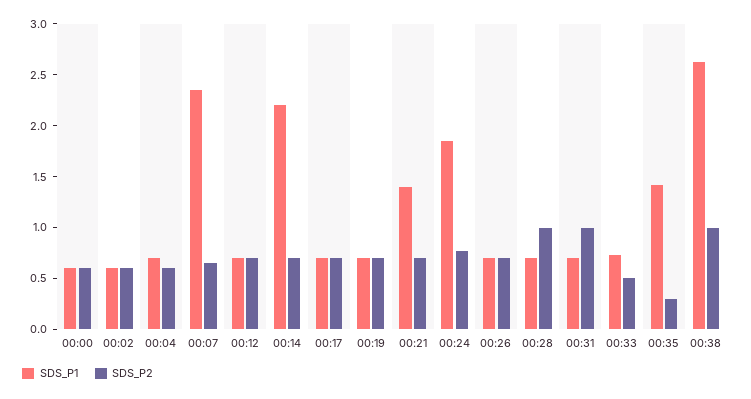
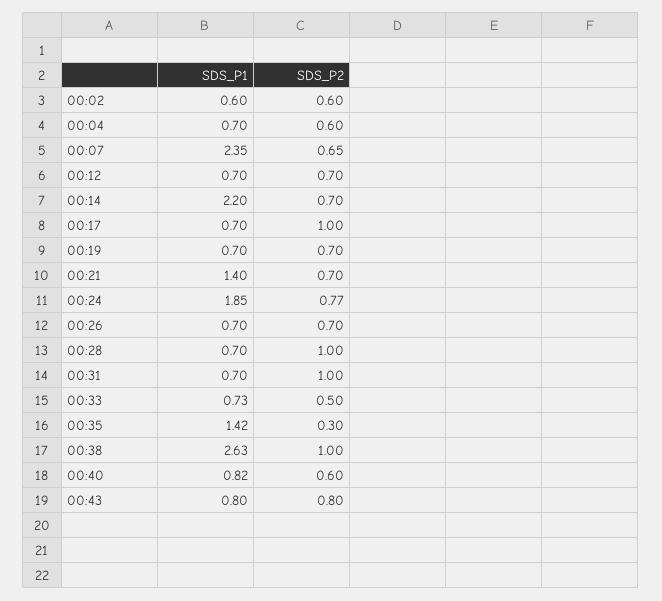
SDS_P1, 00:00: 0.6 -> none
SDS_P2, 00:00: 0.6 -> none
SDS_P2, 00:17: 0.7 -> 1
SDS_P1, 00:40: none -> 0.82
SDS_P2, 00:40: none -> 0.6
SDS_P1, 00:43: none -> 0.8
SDS_P2, 00:43: none -> 0.8

